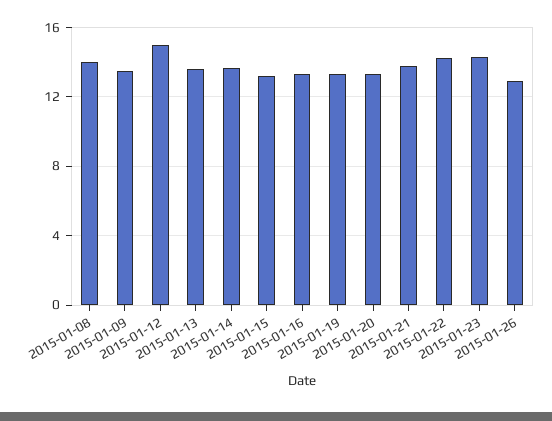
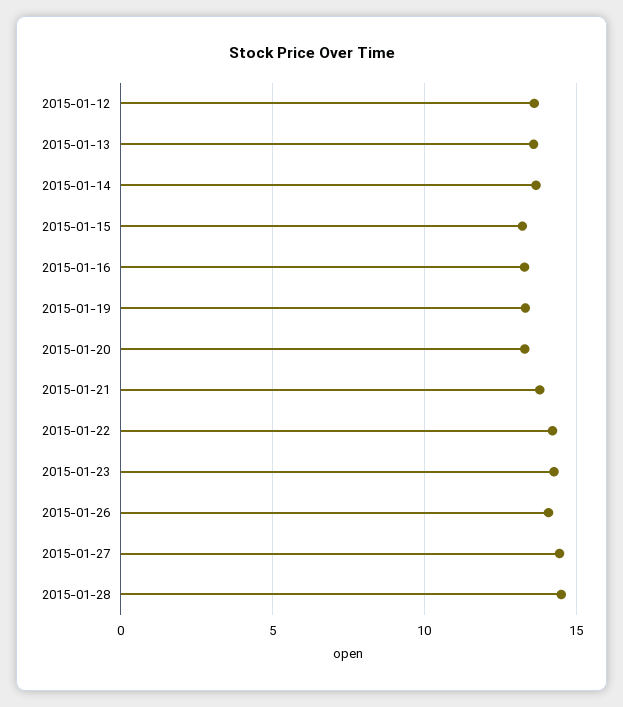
2015-01-08: 14 -> none
2015-01-09: 13.5 -> none
2015-01-12: 15 -> 13.5
2015-01-26: 13 -> 14
2015-01-27: none -> 14.5
2015-01-28: none -> 14.5

